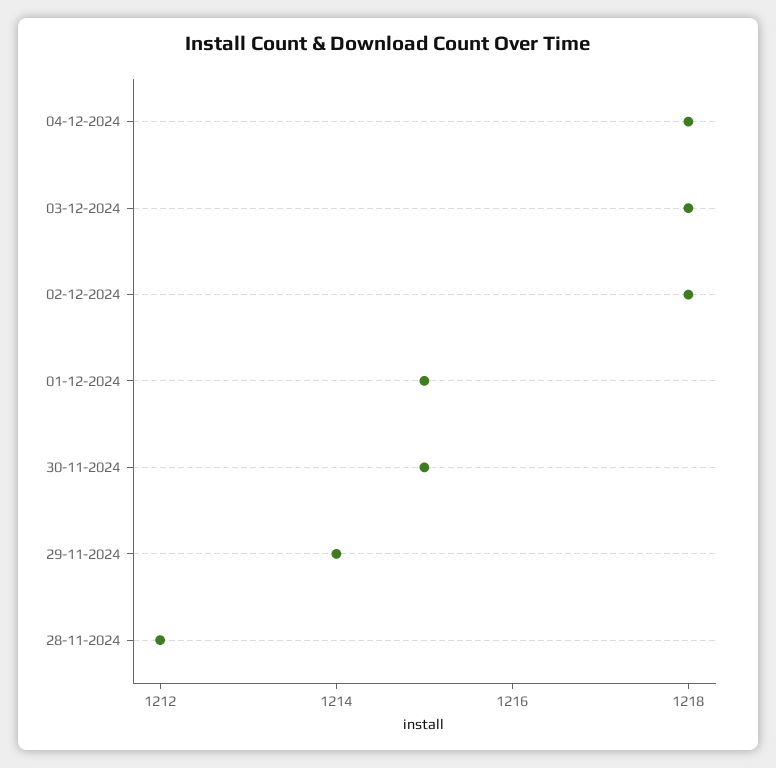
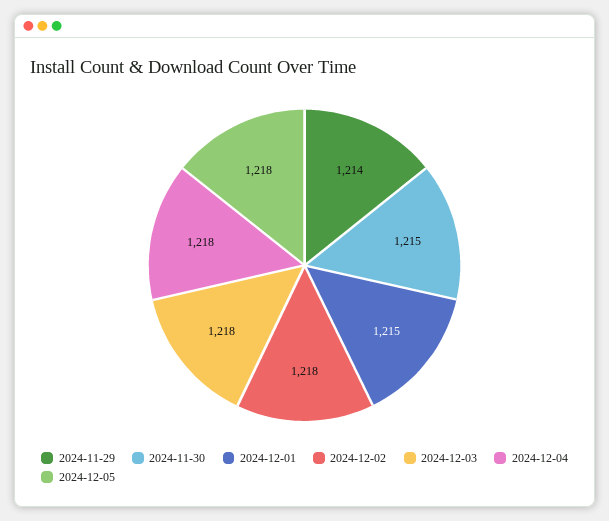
28-11-2024: 1212 -> none
2024-12-05: none -> 1218

